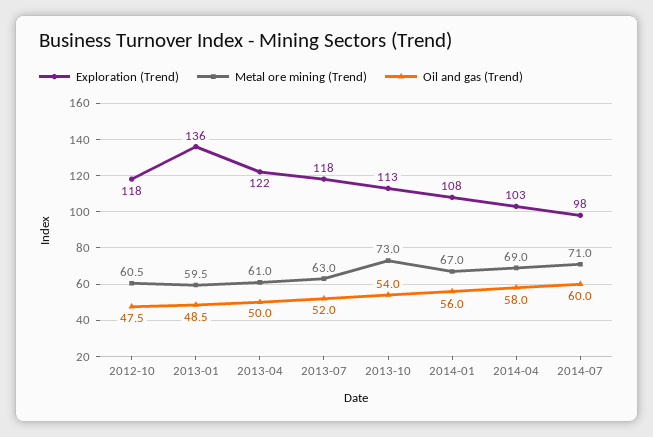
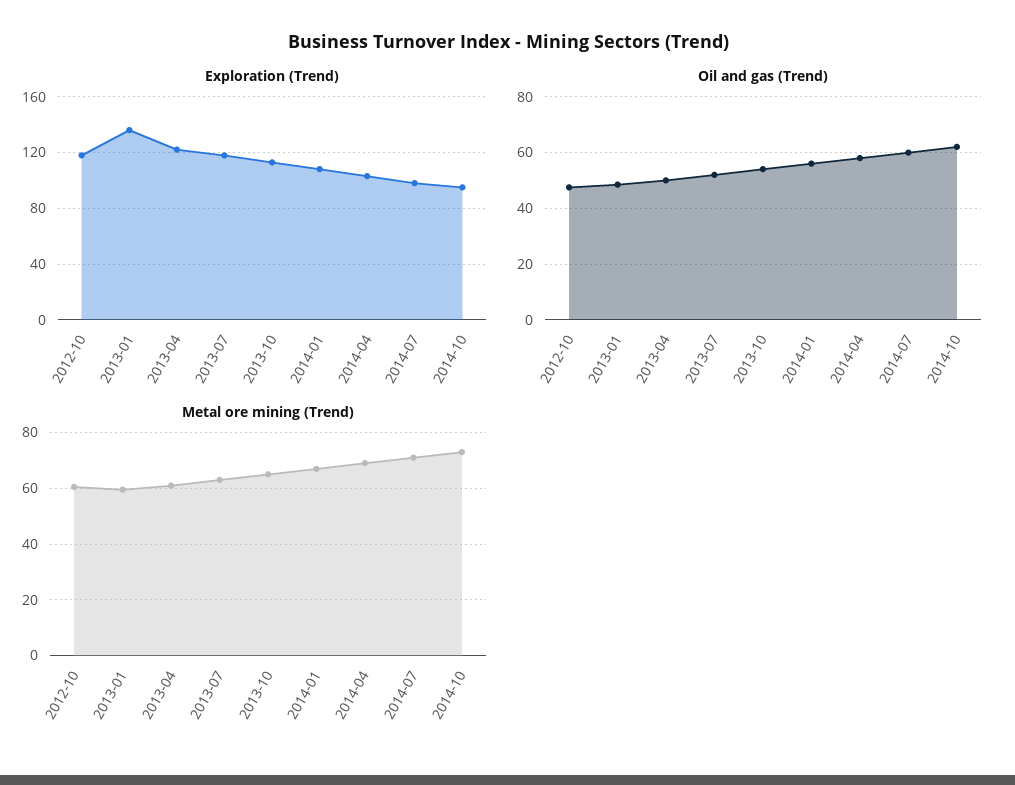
Metal ore mining (Trend), 2013-10: 73 -> 65
Exploration (Trend), 2014-10: none -> 95
Oil and gas (Trend), 2014-10: none -> 62.5
Metal ore mining (Trend), 2014-10: none -> 72.5

